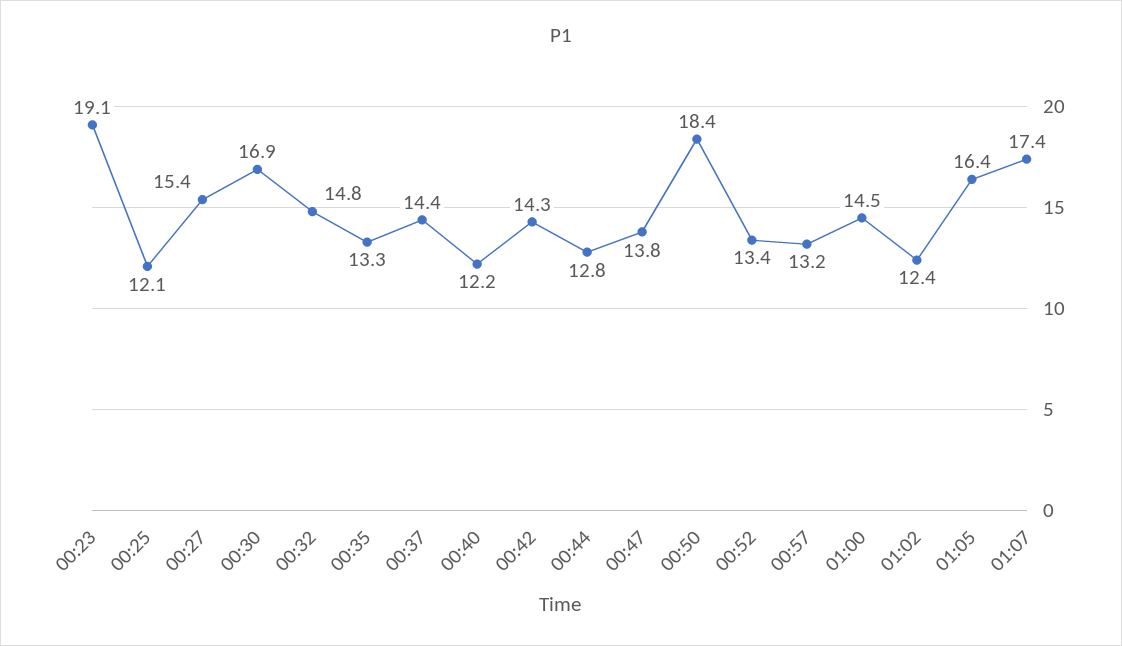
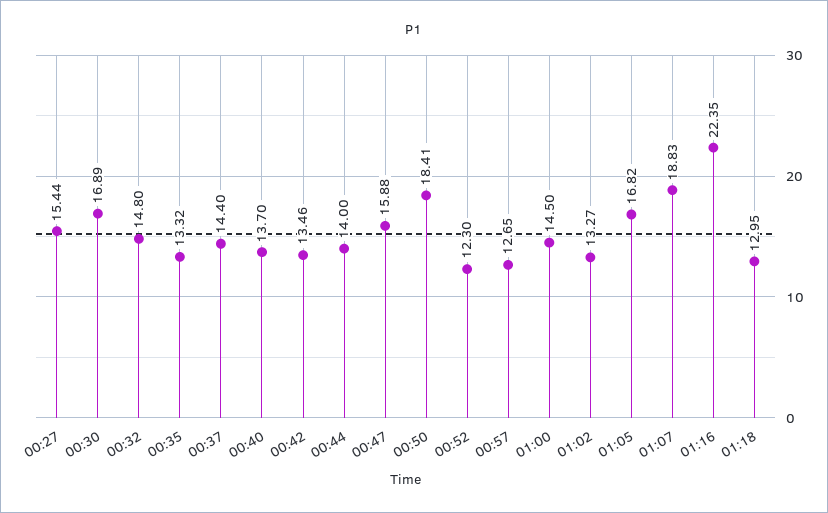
00:23: 19.1 -> none
00:25: 12.1 -> none
00:40: 12.2 -> 13.7
00:42: 14.3 -> 13.46
00:44: 12.8 -> 14
00:47: 13.8 -> 15.88
00:52: 13.4 -> 12.3
00:57: 13.2 -> 12.65
01:02: 12.4 -> 13.27
01:05: 16.4 -> 16.82
01:07: 17.4 -> 18.83
01:16: none -> 22.35
01:18: none -> 12.95

